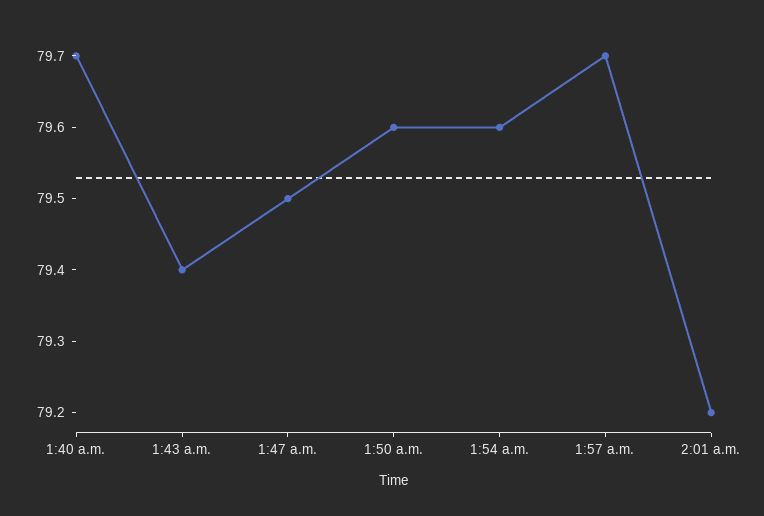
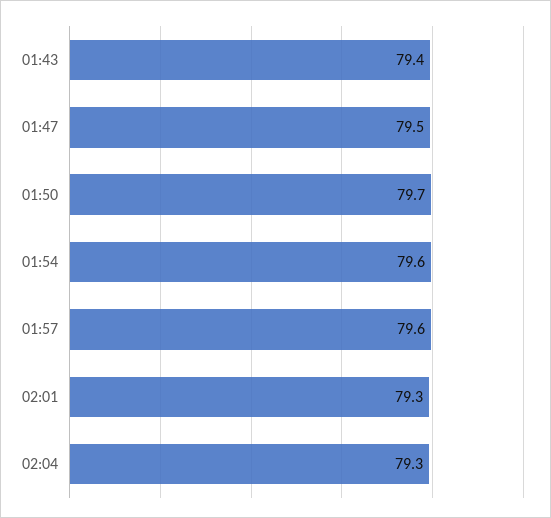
1:40 a.m.: 79.7 -> none
1:50 a.m.: 79.6 -> 79.7
1:57 a.m.: 79.7 -> 79.6
2:01 a.m.: 79.2 -> 79.3
02:04: none -> 79.3

